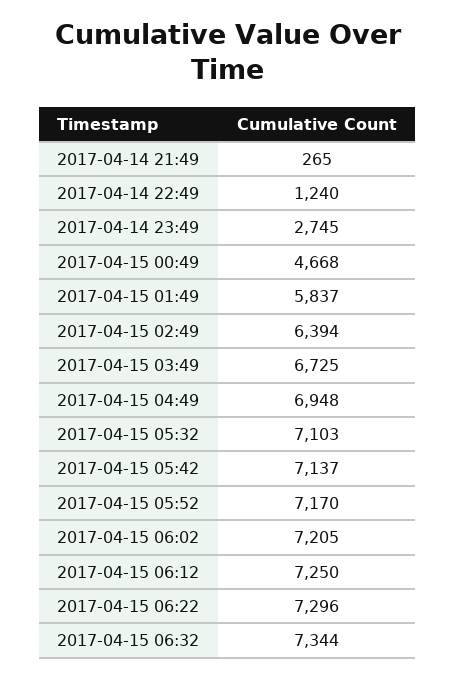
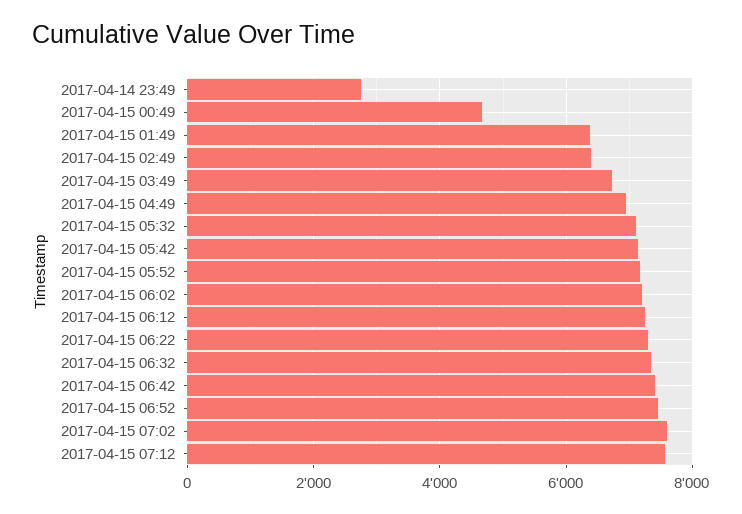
2017-04-14 21:49: 265 -> none
2017-04-14 22:49: 1240 -> none
2017-04-15 01:49: 5837 -> 6400
2017-04-15 06:42: none -> 7400
2017-04-15 06:52: none -> 7400
2017-04-15 07:02: none -> 7600
2017-04-15 07:12: none -> 7600

